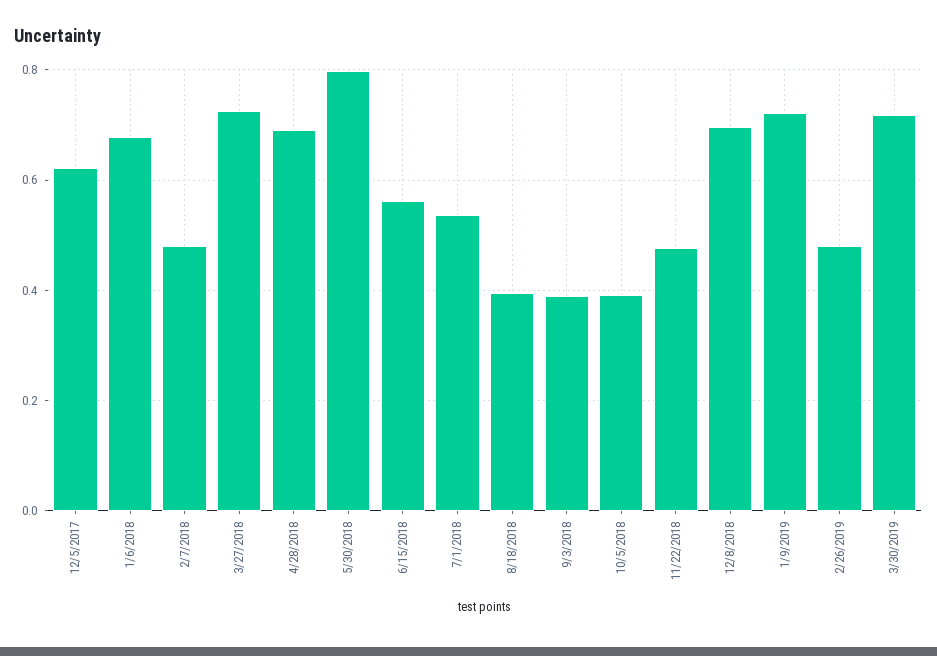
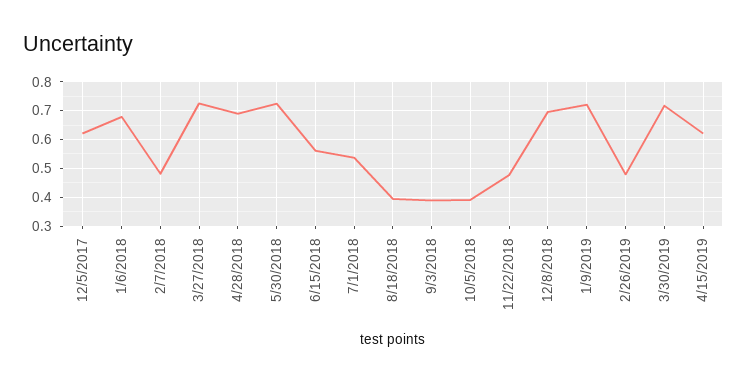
5/30/2018: 0.8 -> 0.725
4/15/2019: none -> 0.625

